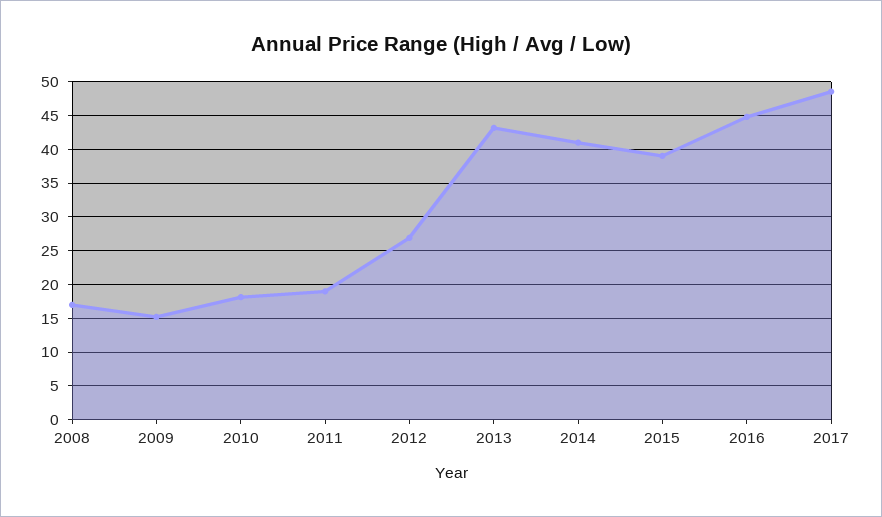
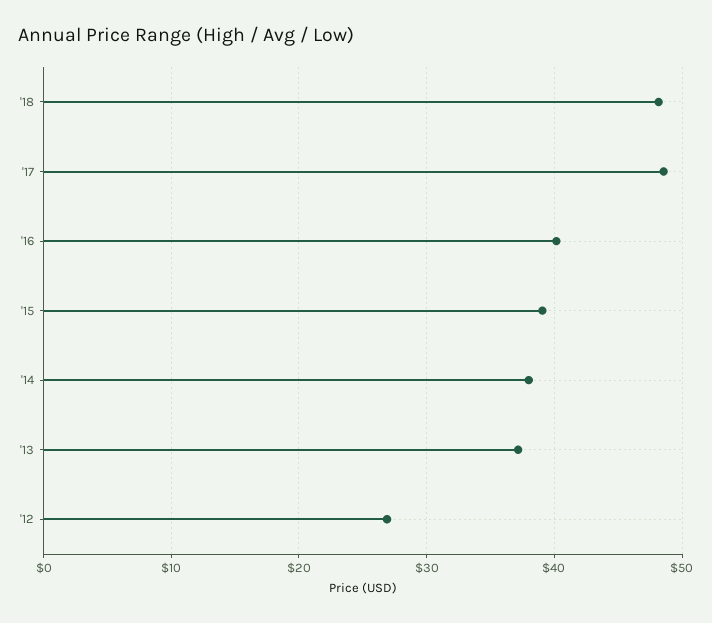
2008: 17 -> none
2009: 15 -> none
2010: 18 -> none
2011: 19 -> none
2013: 43 -> 37
2014: 41 -> 38
2016: 45 -> 40
'18: none -> 48

